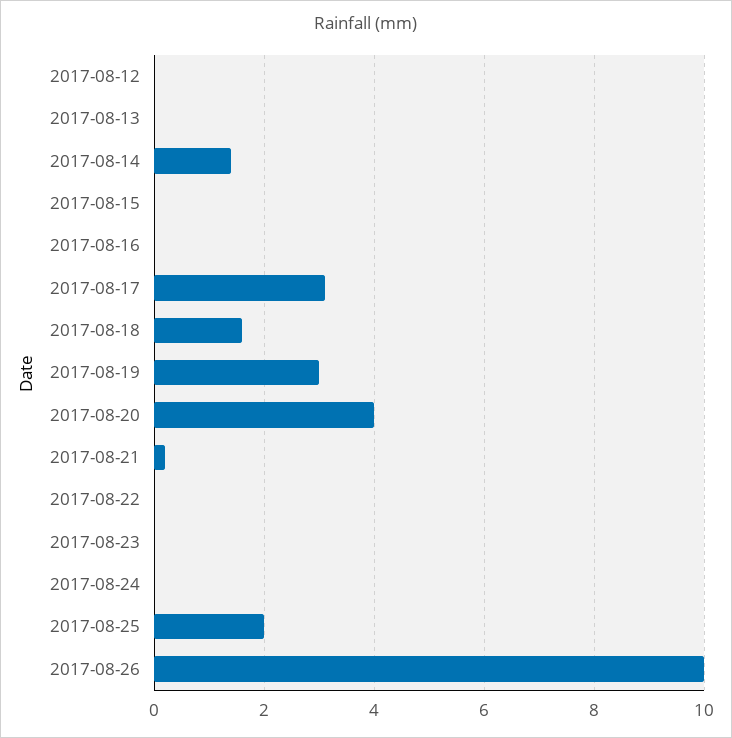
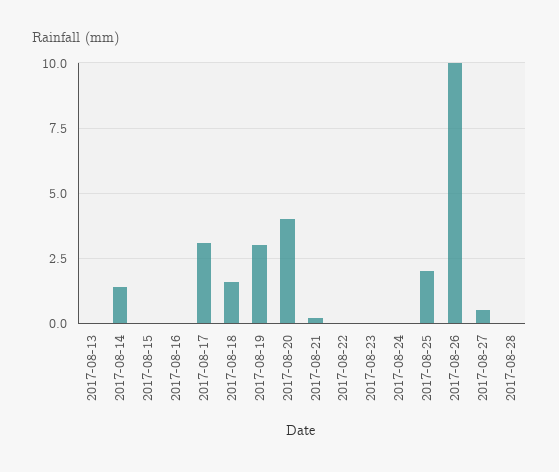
2017-08-12: 0 -> none
2017-08-27: none -> 0.5
2017-08-28: none -> 0

